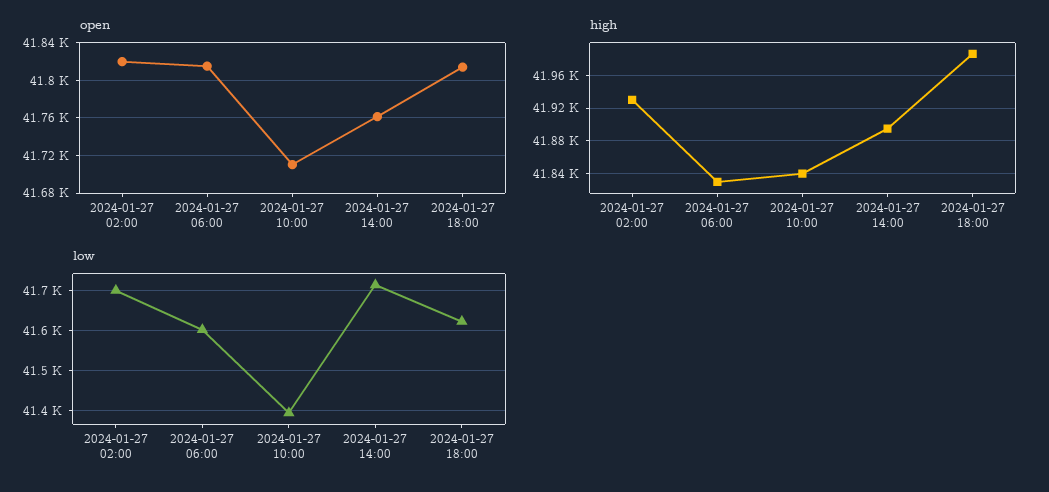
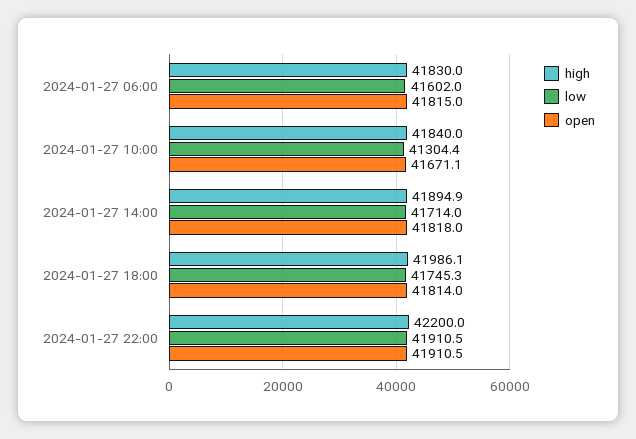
open, 2024-01-27 02:00: 41820 -> none
open, 2024-01-27 10:00: 41710 -> 41671.1
open, 2024-01-27 14:00: 41760 -> 41818
high, 2024-01-27 02:00: 41930 -> none
low, 2024-01-27 02:00: 41700 -> none
low, 2024-01-27 10:00: 41400 -> 41304.4
low, 2024-01-27 18:00: 41620 -> 41745.3
high, 2024-01-27 22:00: none -> 42200
low, 2024-01-27 22:00: none -> 41910.5
open, 2024-01-27 22:00: none -> 41910.5

